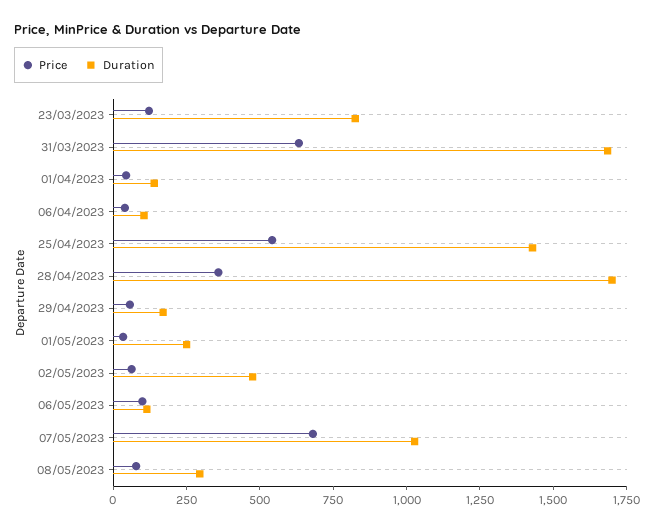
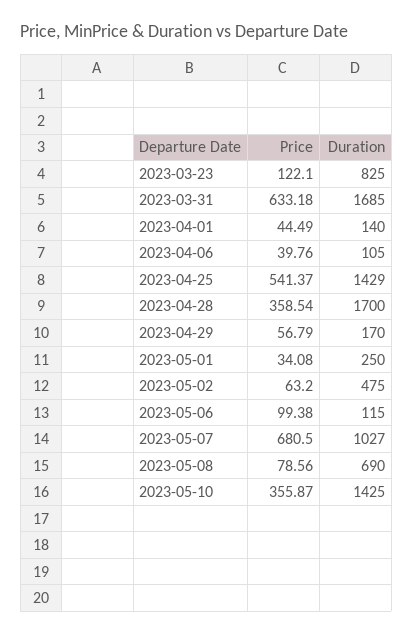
Duration, 08/05/2023: 300 -> 690
Price, 2023-05-10: none -> 355.87
Duration, 2023-05-10: none -> 1425

